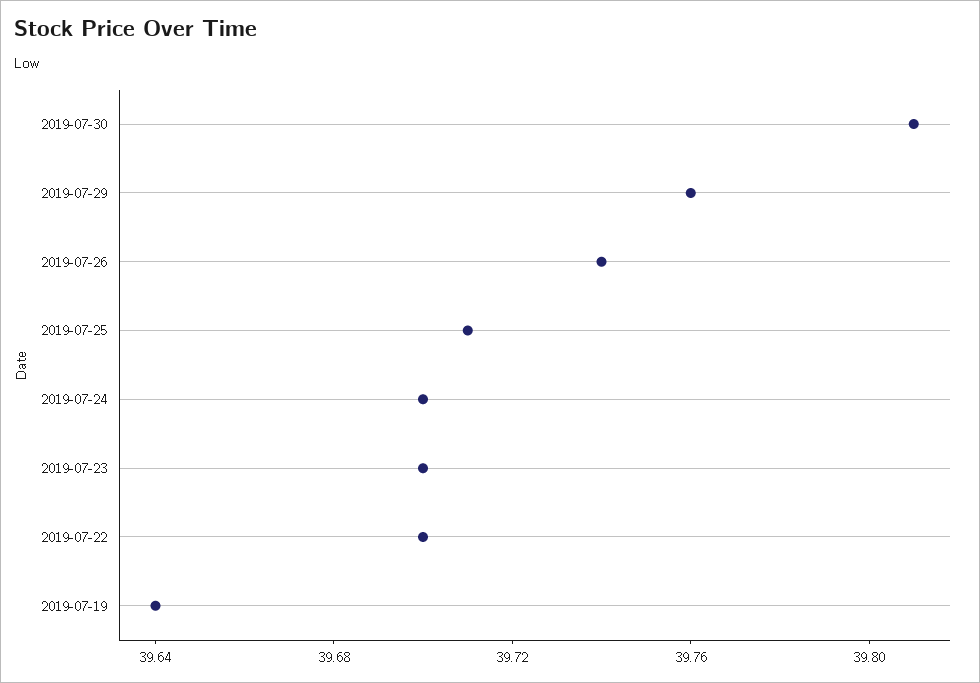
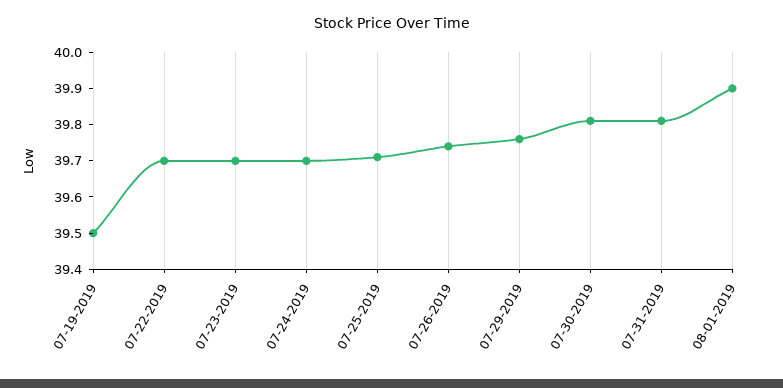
2019-07-19: 39.64 -> 39.5
07-31-2019: none -> 39.8
08-01-2019: none -> 39.9

